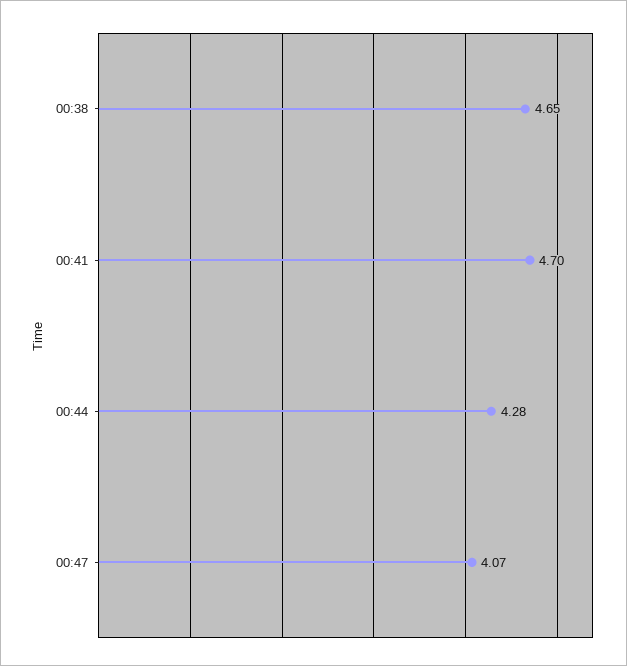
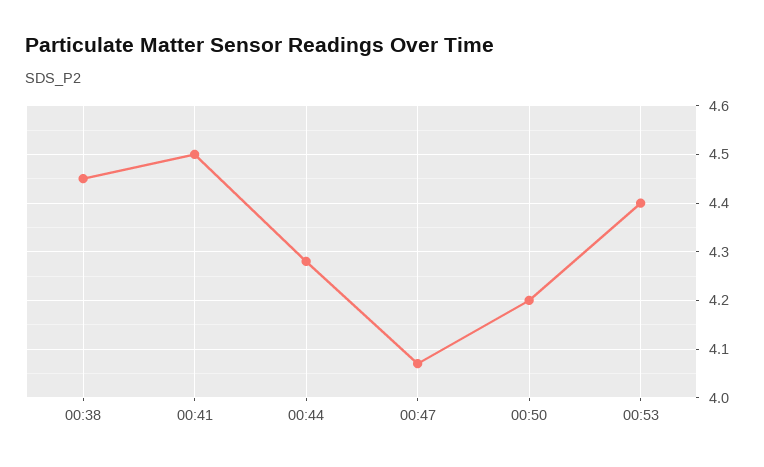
00:38: 4.65 -> 4.45
00:41: 4.7 -> 4.5
00:50: none -> 4.2
00:53: none -> 4.4

